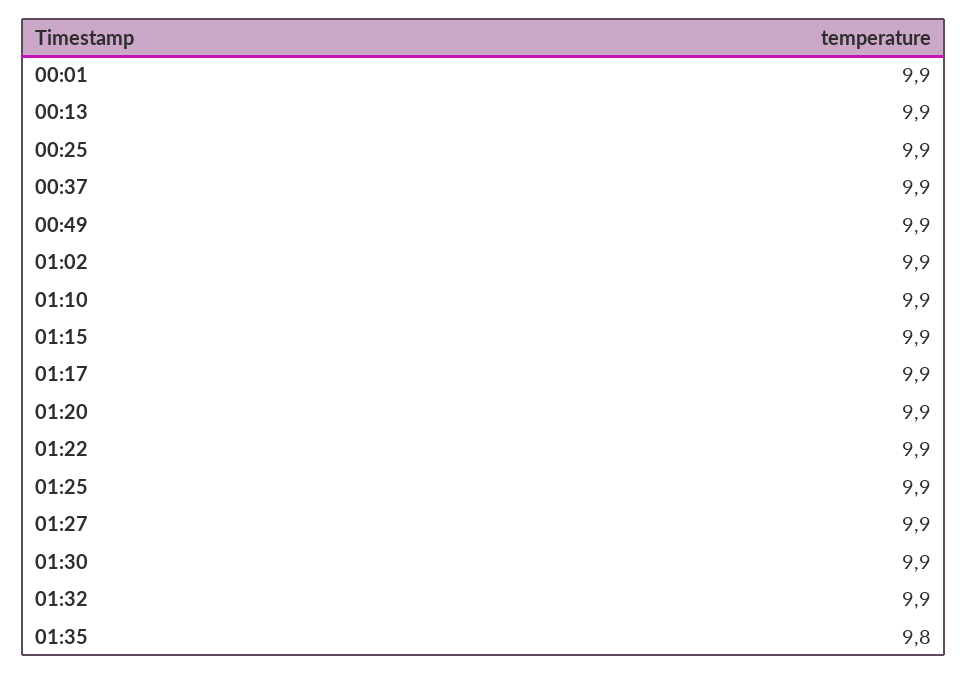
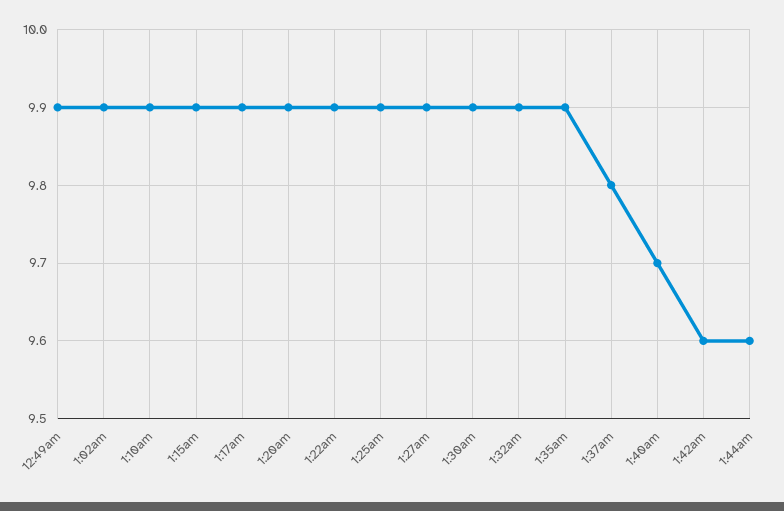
00:01: 9.9 -> none
00:13: 9.9 -> none
00:25: 9.9 -> none
00:37: 9.9 -> none
01:35: 9.8 -> 9.9
1:37am: none -> 9.8
1:40am: none -> 9.7
1:42am: none -> 9.6
1:44am: none -> 9.6

